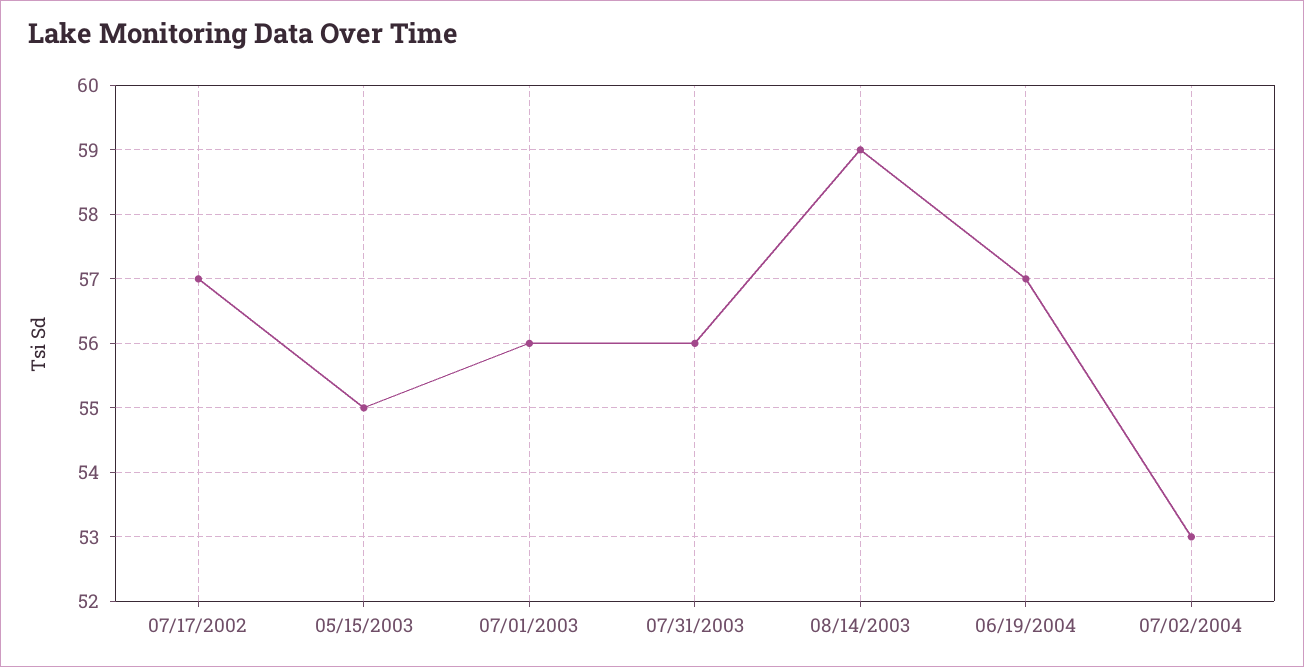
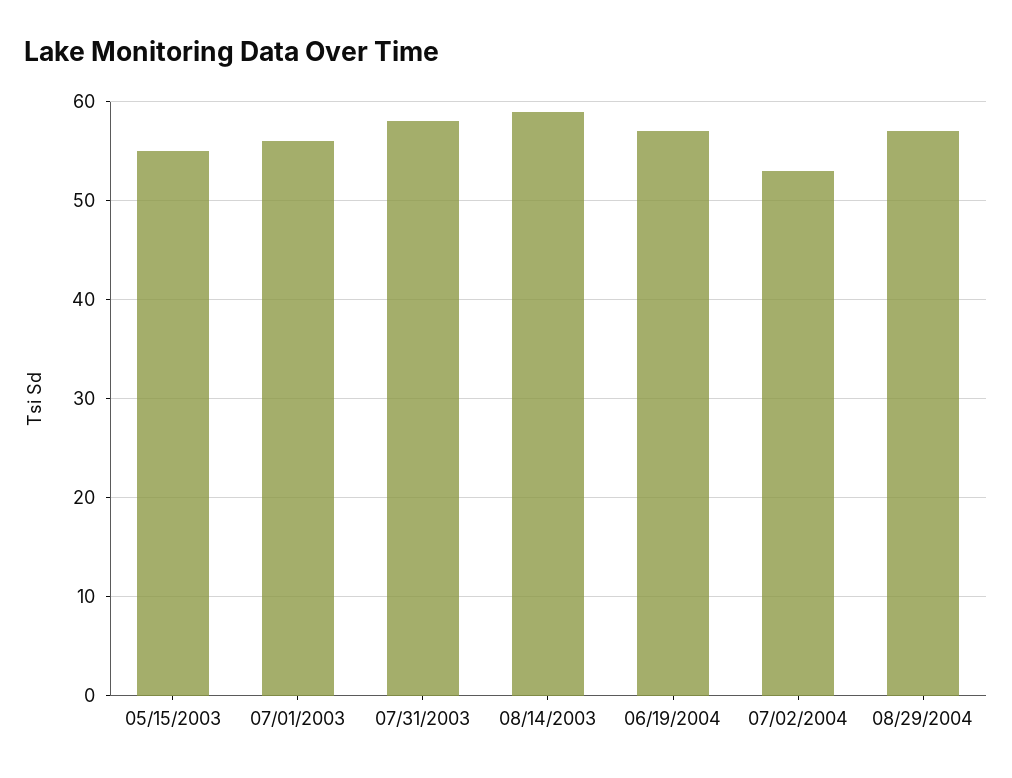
07/17/2002: 57 -> none
07/31/2003: 56 -> 58
08/29/2004: none -> 57

